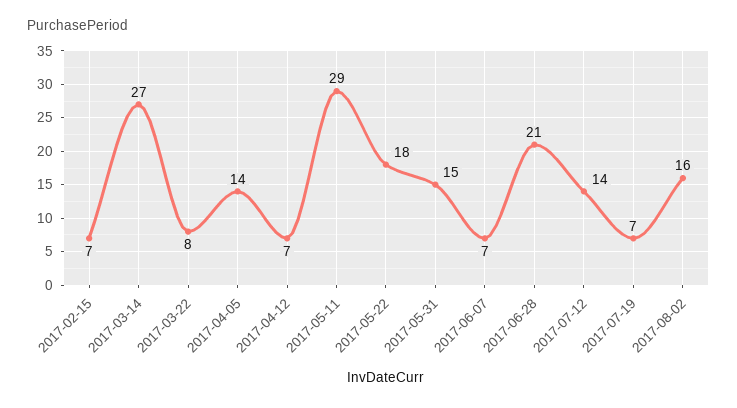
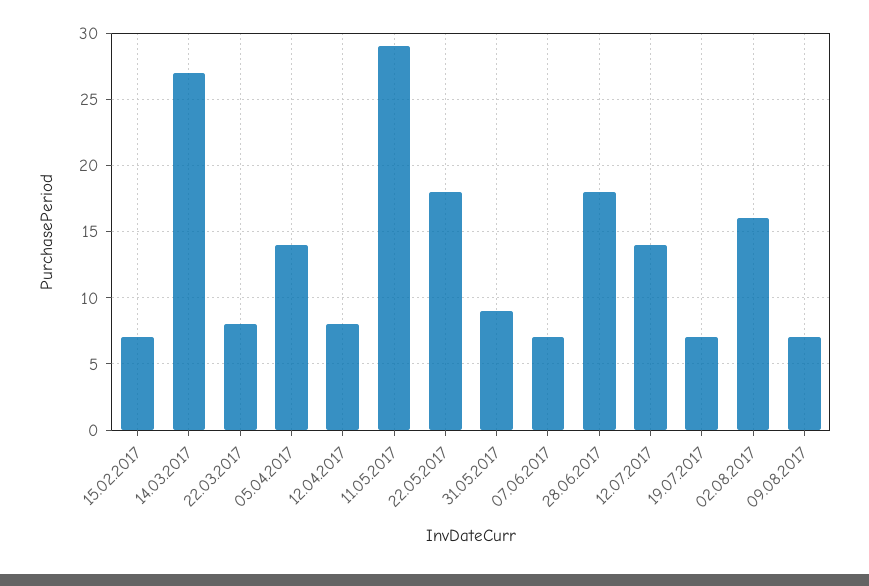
2017-04-12: 7 -> 8
2017-05-31: 15 -> 9
2017-06-28: 21 -> 18
09.08.2017: none -> 7

